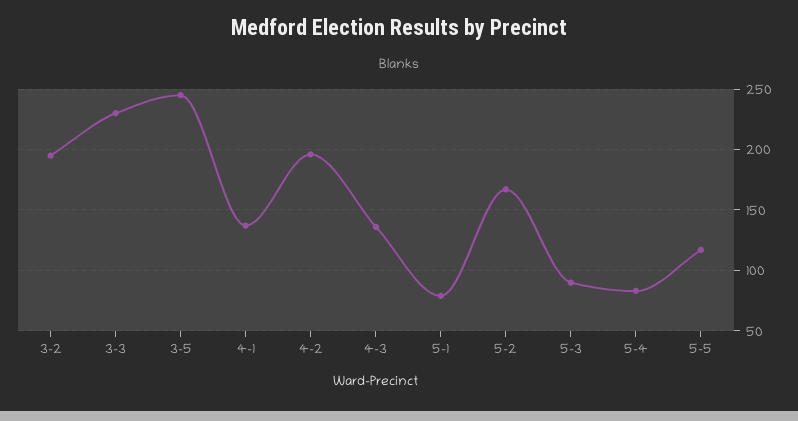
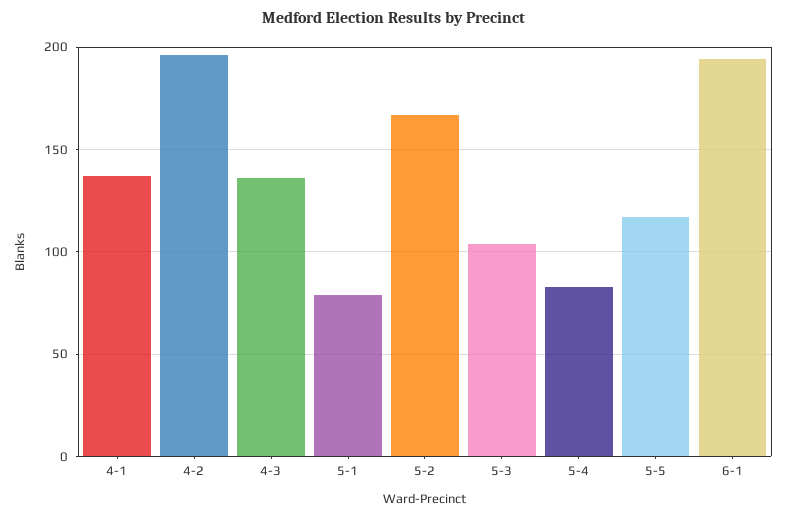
3-2: 195 -> none
3-3: 230 -> none
3-5: 245 -> none
5-3: 90 -> 105
6-1: none -> 195

